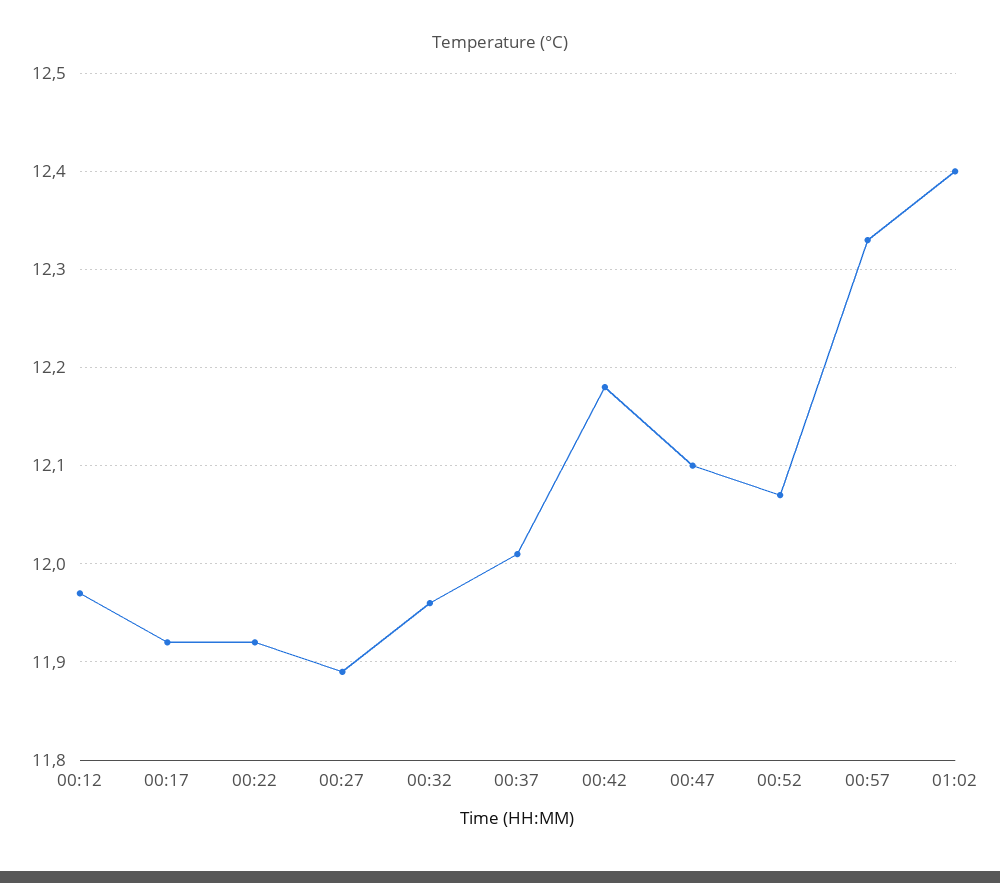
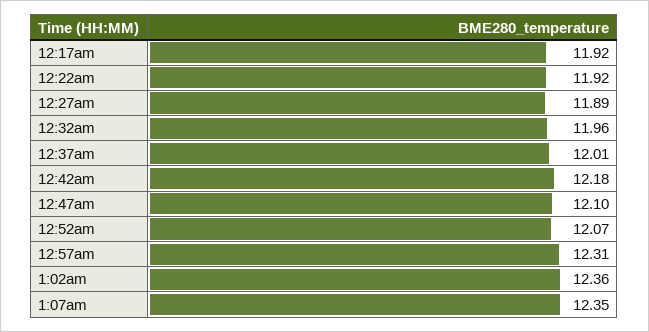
00:12: 11.97 -> none
00:57: 12.33 -> 12.31
01:02: 12.4 -> 12.36
1:07am: none -> 12.35

